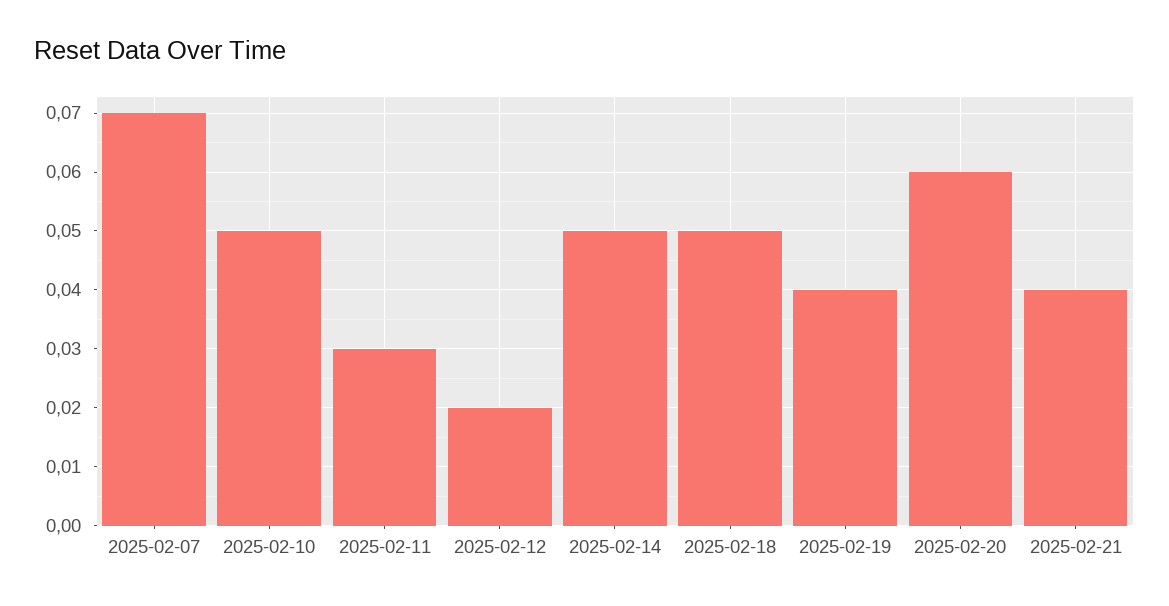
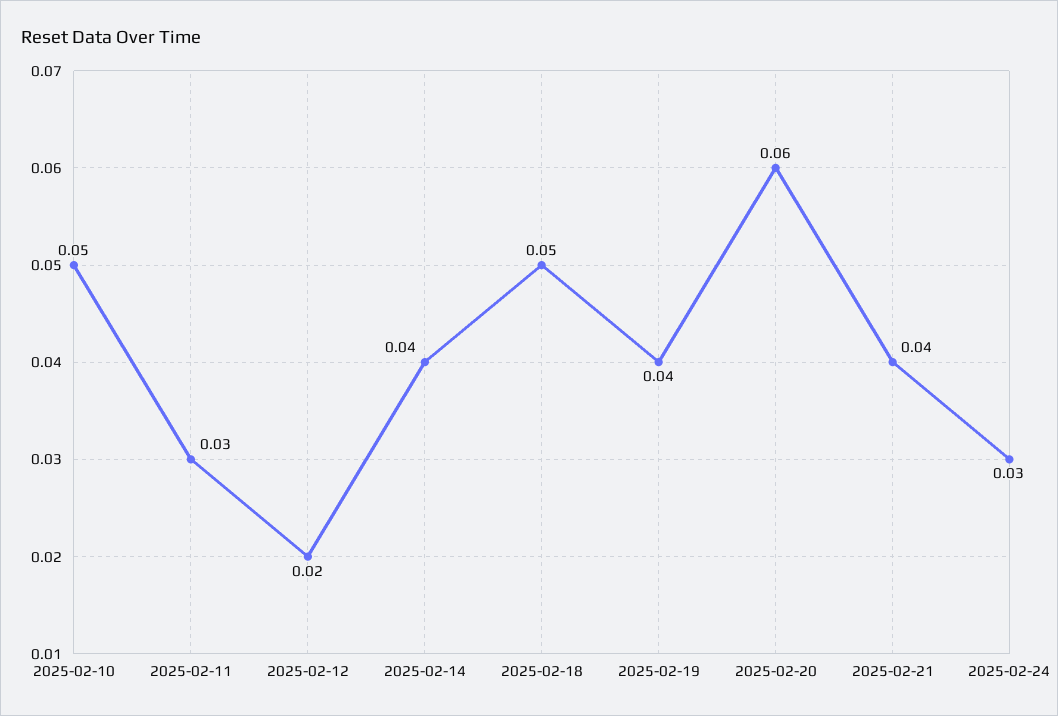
2025-02-07: 0.07 -> none
2025-02-14: 0.05 -> 0.04
2025-02-24: none -> 0.03

